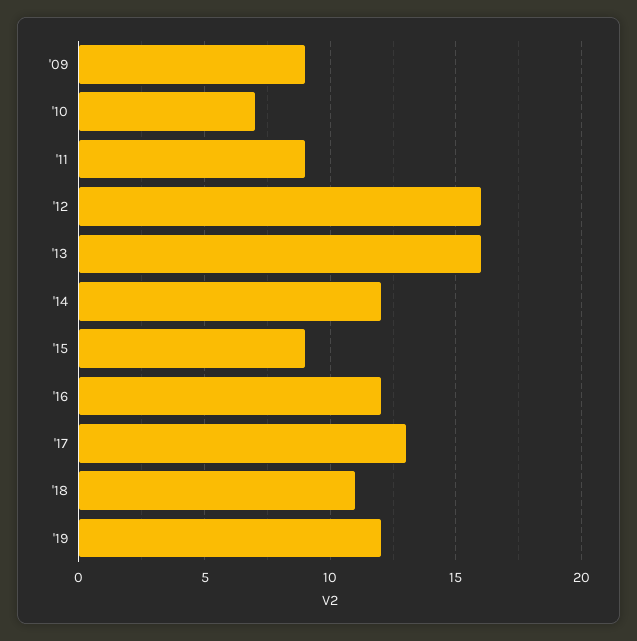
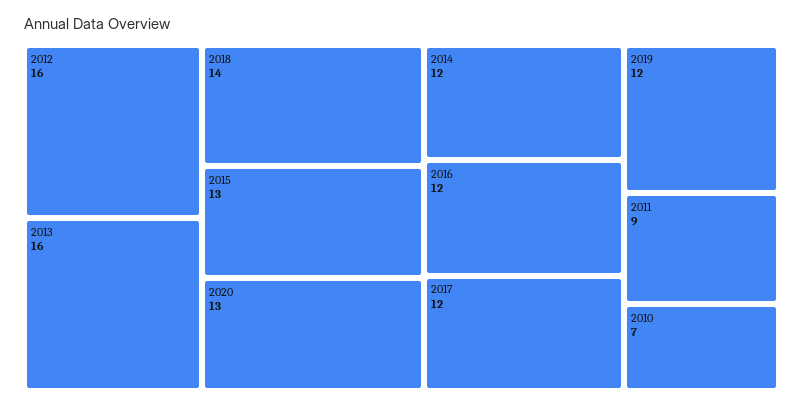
'09: 9 -> none
'15: 9 -> 13
'17: 13 -> 12
'18: 11 -> 14
2020: none -> 13

